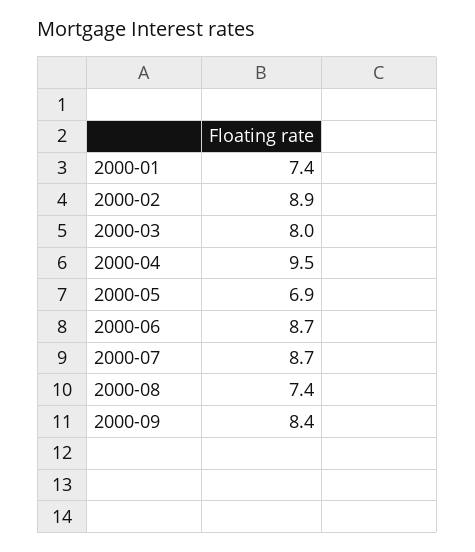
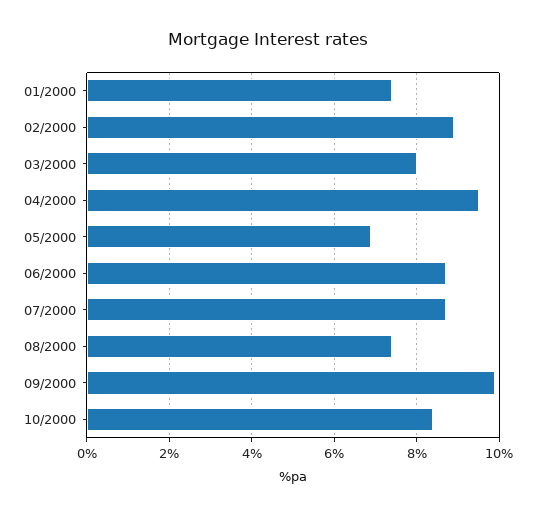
2000-09: 8.4 -> 10
10/2000: none -> 8.5

